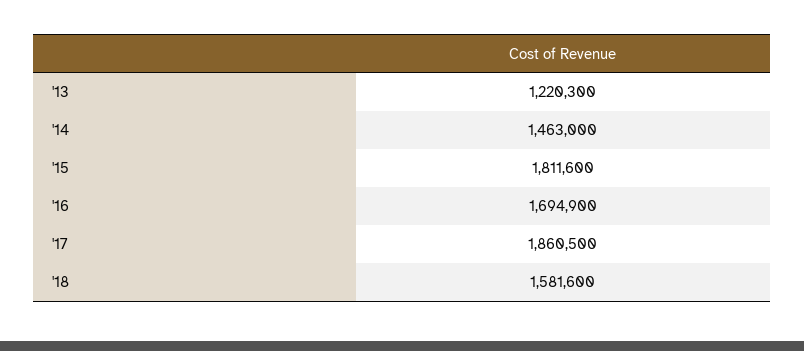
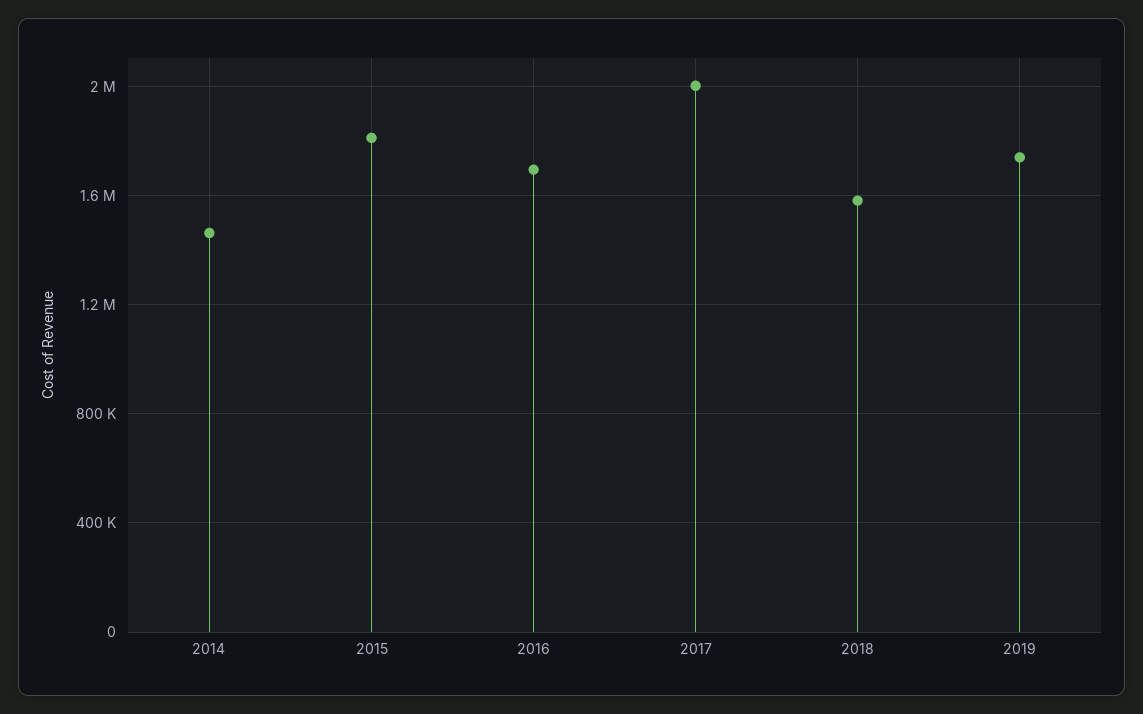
'13: 1220300 -> none
'17: 1860500 -> 2000000
2019: none -> 1750000

